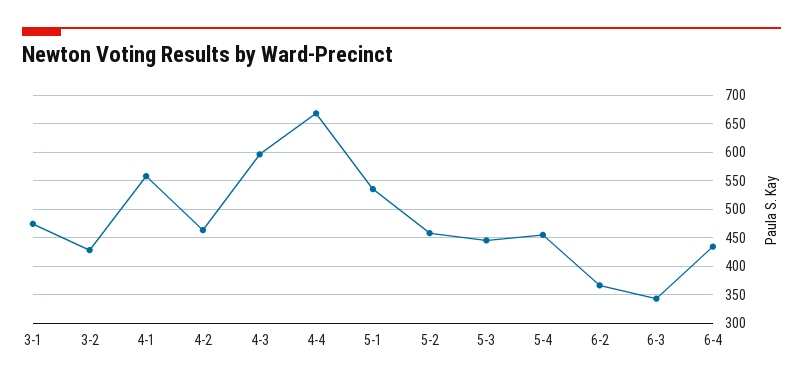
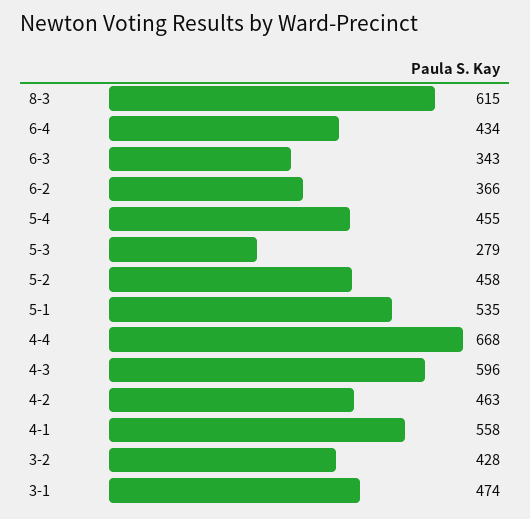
5-3: 450 -> 279
8-3: none -> 615

